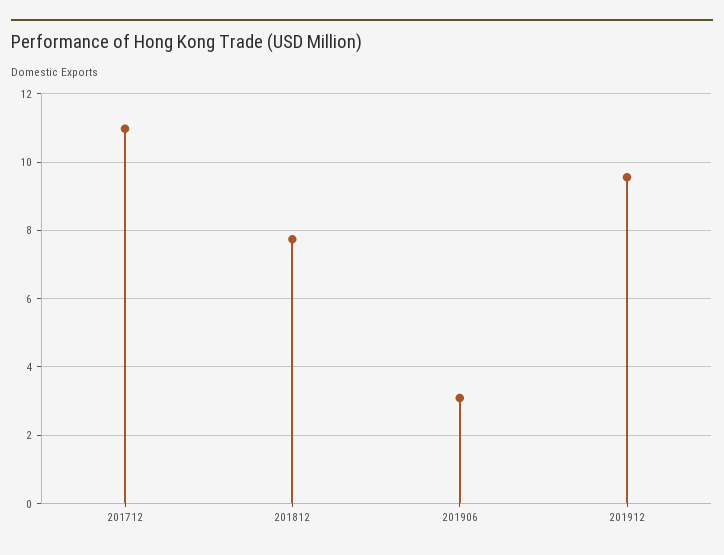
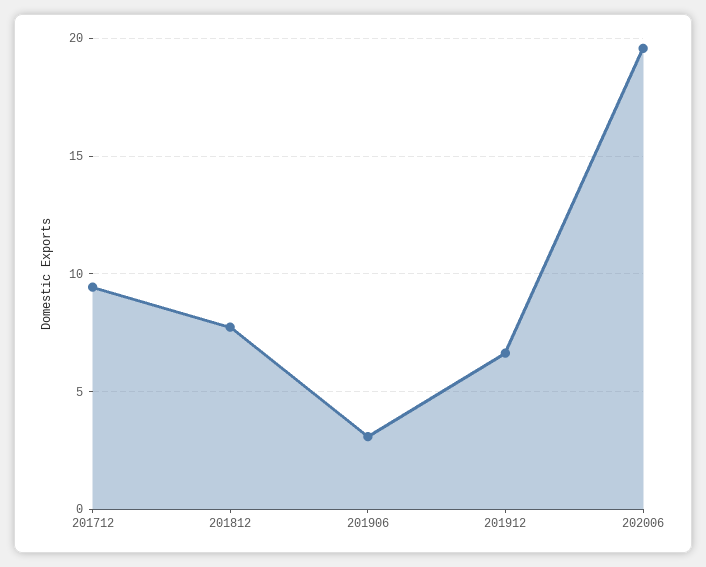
201712: 11 -> 9.5
201912: 9.6 -> 6.5
202006: none -> 19.5

